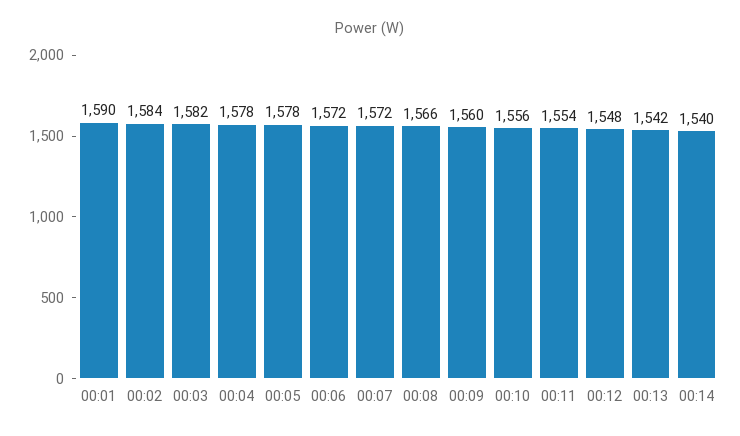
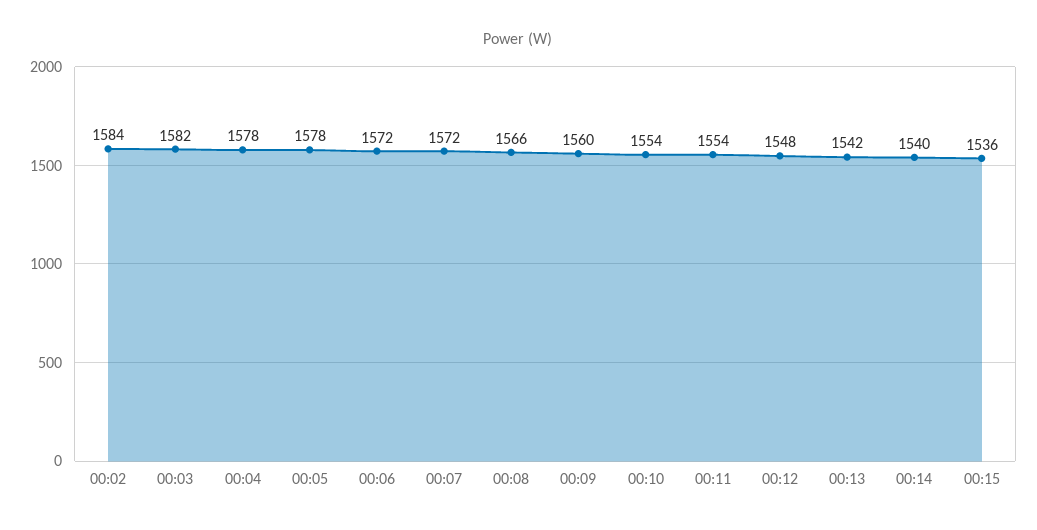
00:01: 1590 -> none
00:10: 1556 -> 1554
00:15: none -> 1536

